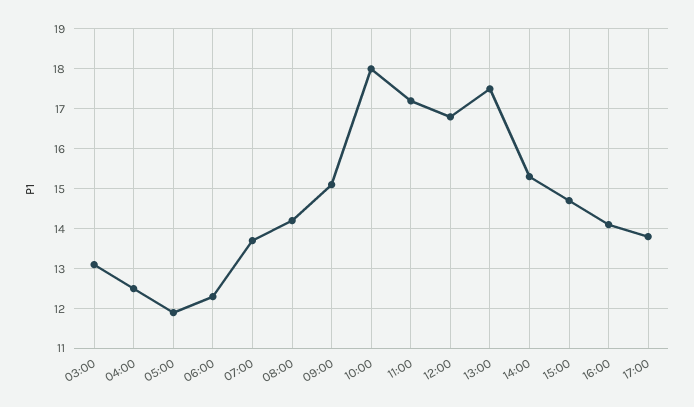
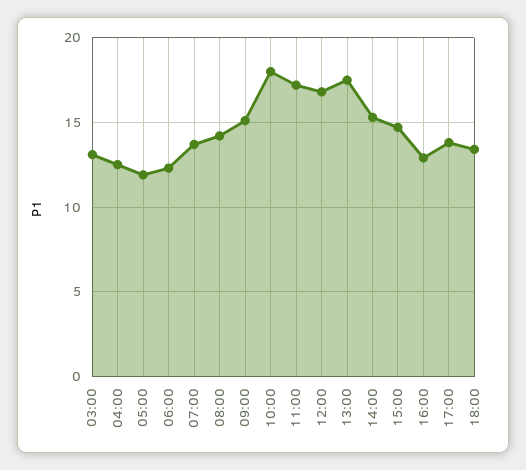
16:00: 14 -> 13
18:00: none -> 13.5

